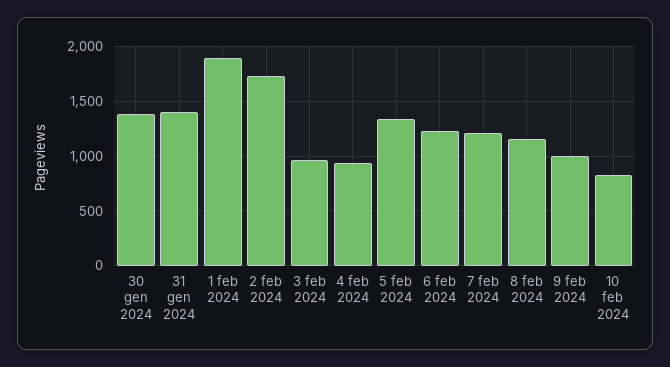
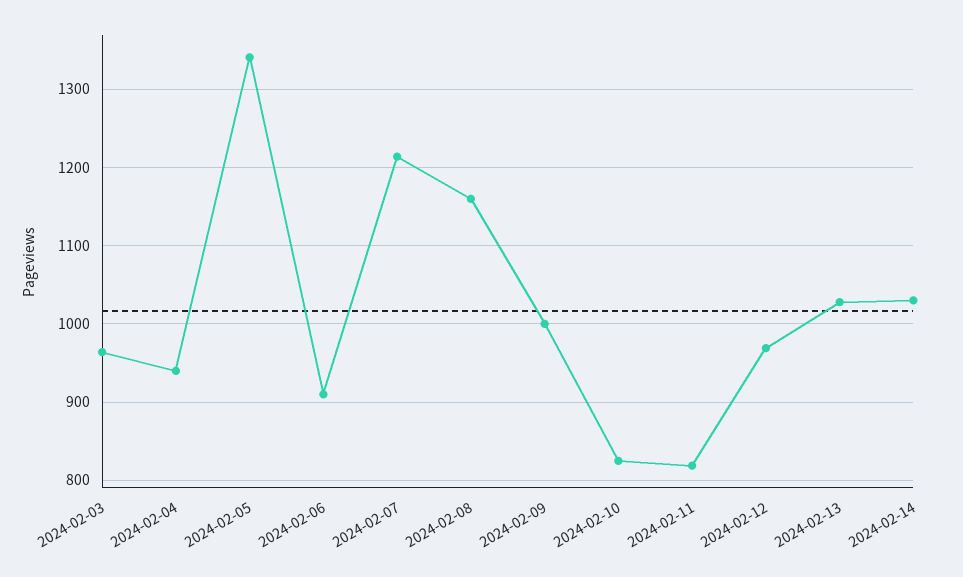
30 gen 2024: 1400 -> none
31 gen 2024: 1400 -> none
1 feb 2024: 1900 -> none
2 feb 2024: 1700 -> none
6 feb 2024: 1200 -> 910
2024-02-11: none -> 820
2024-02-12: none -> 970
2024-02-13: none -> 1030
2024-02-14: none -> 1030

